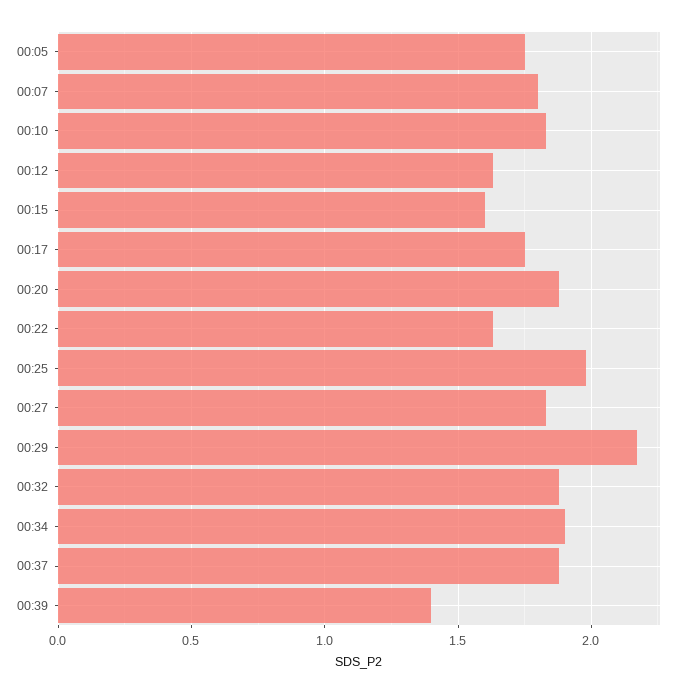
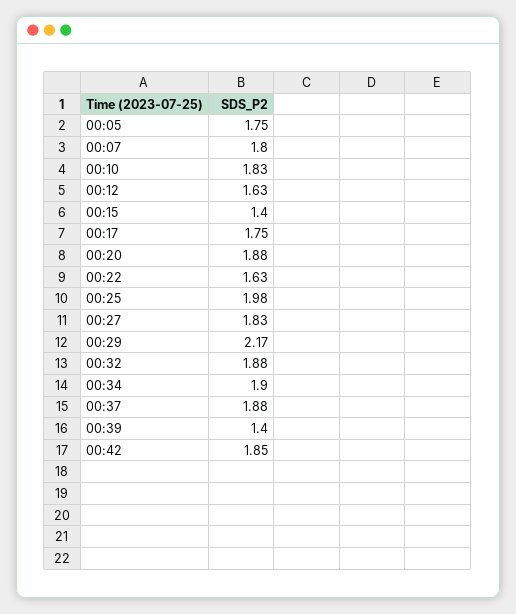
00:15: 1.6 -> 1.4
00:42: none -> 1.85

